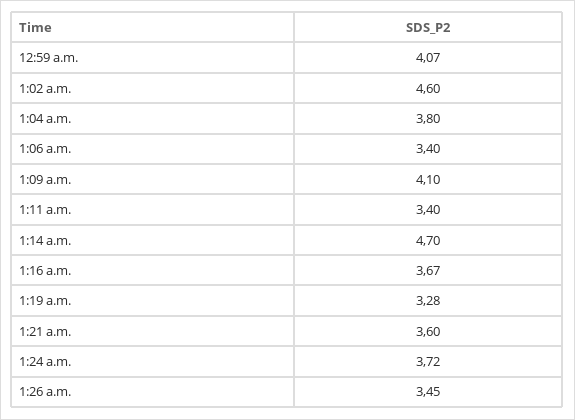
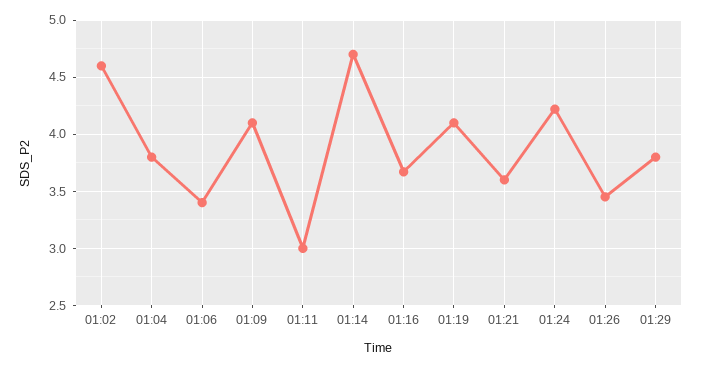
12:59 a.m.: 4.07 -> none
1:11 a.m.: 3.4 -> 3
1:19 a.m.: 3.28 -> 4.1
1:24 a.m.: 3.72 -> 4.2
01:29: none -> 3.8

